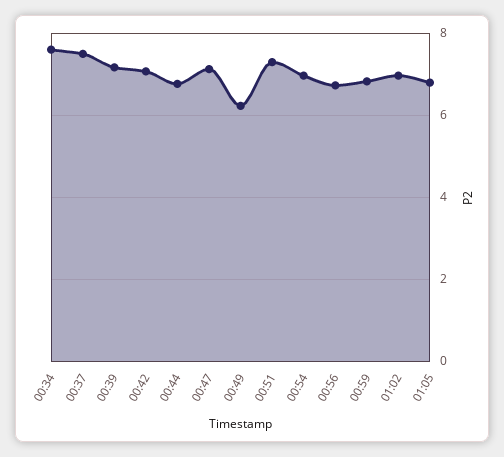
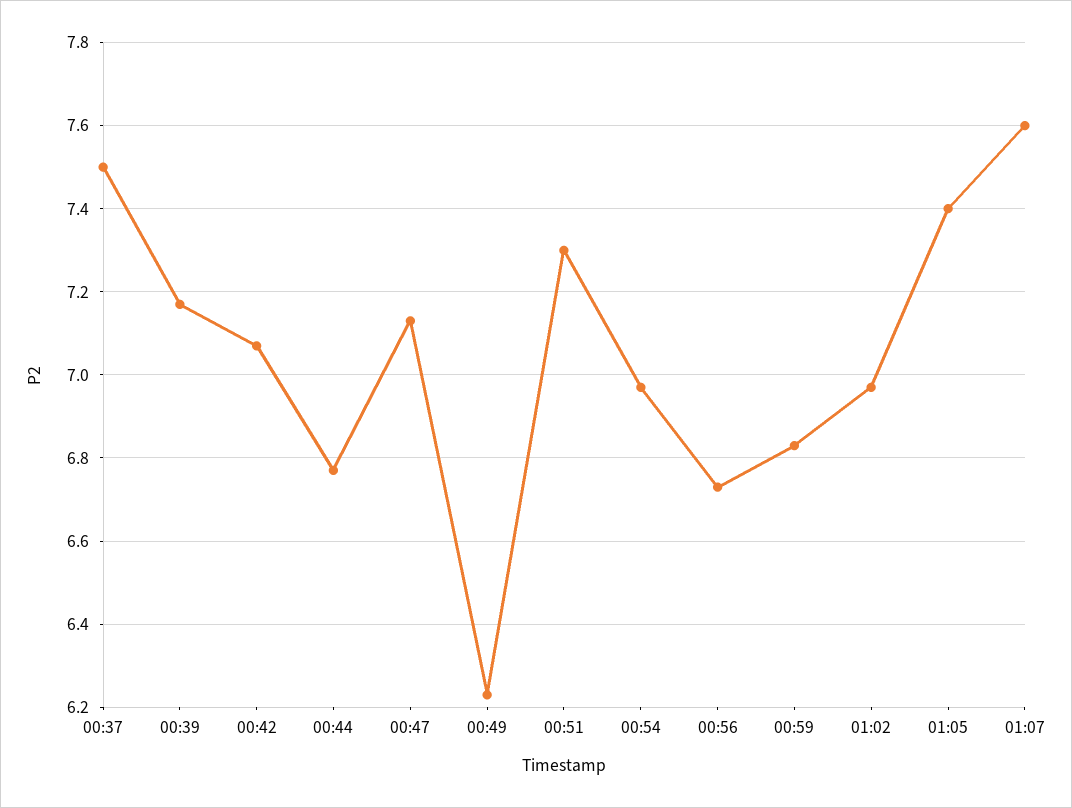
00:34: 7.6 -> none
01:05: 6.8 -> 7.4
01:07: none -> 7.6

